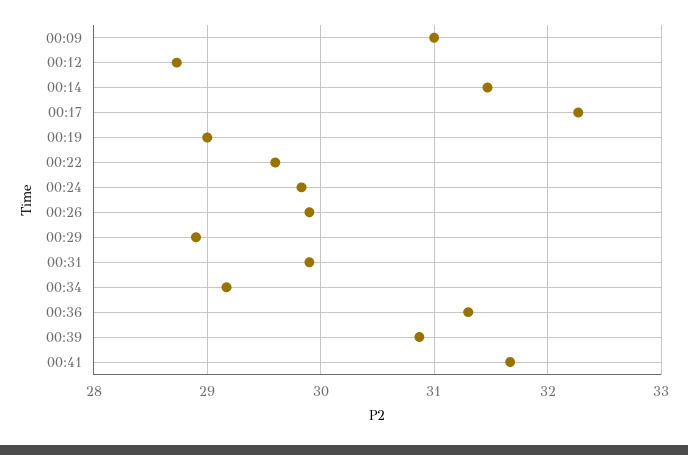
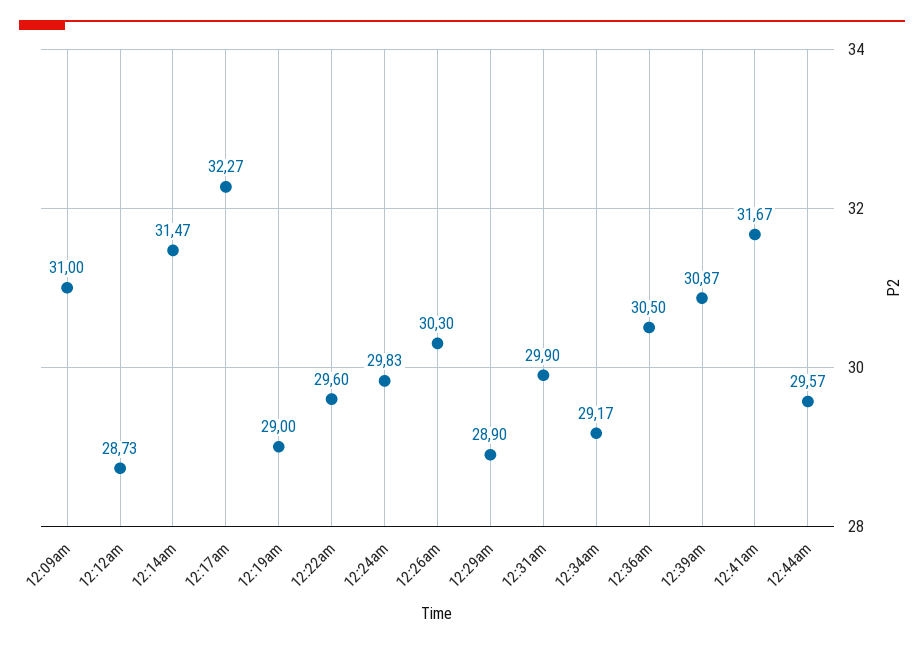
00:26: 29.9 -> 30.3
00:36: 31.3 -> 30.5
12:44am: none -> 29.57

